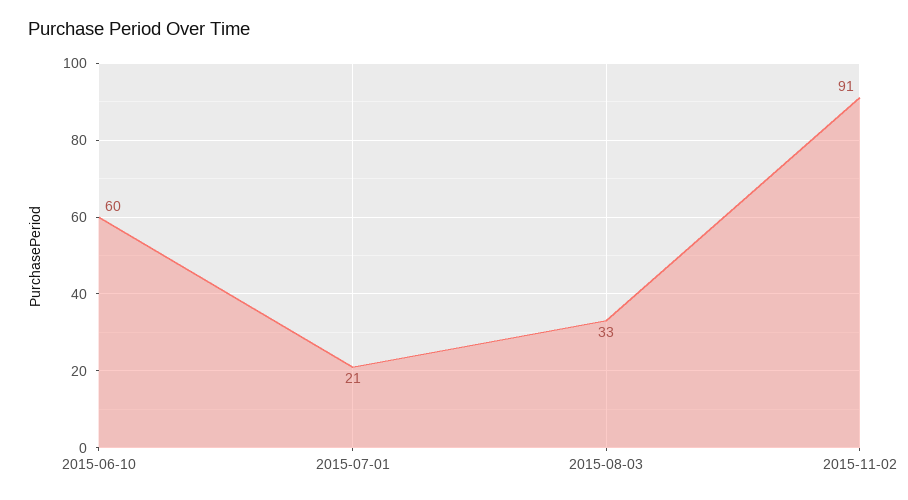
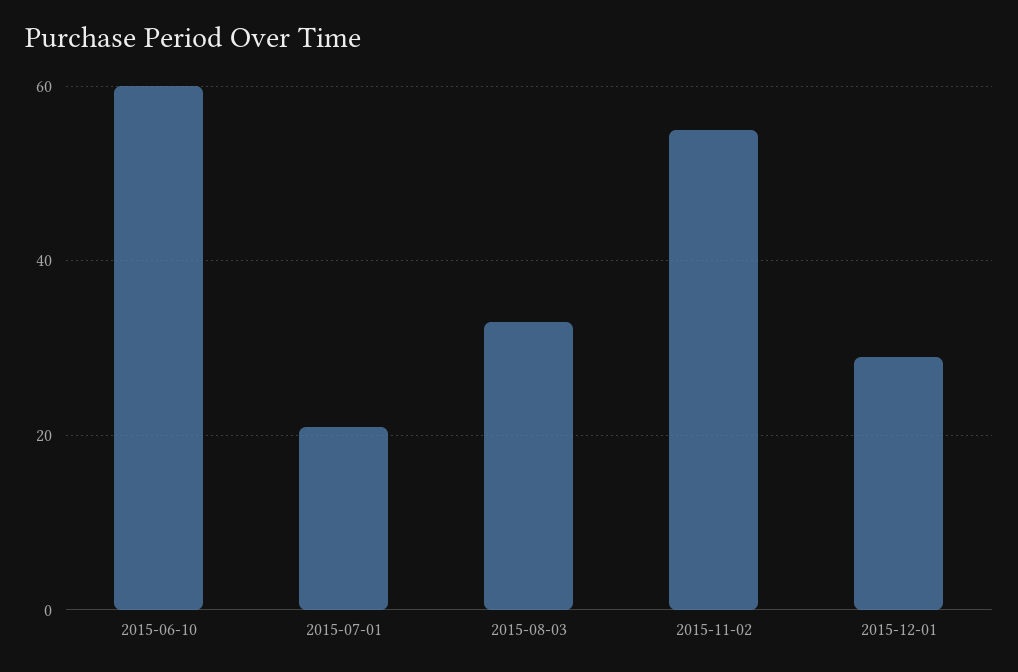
2015-11-02: 91 -> 55
2015-12-01: none -> 30

